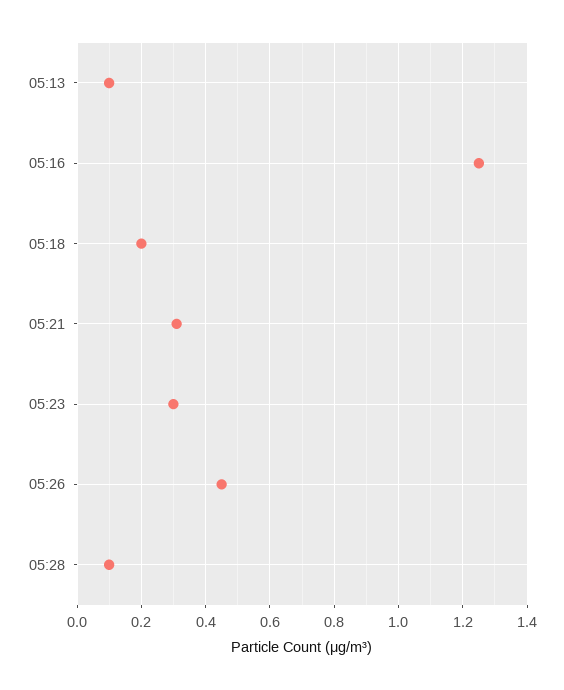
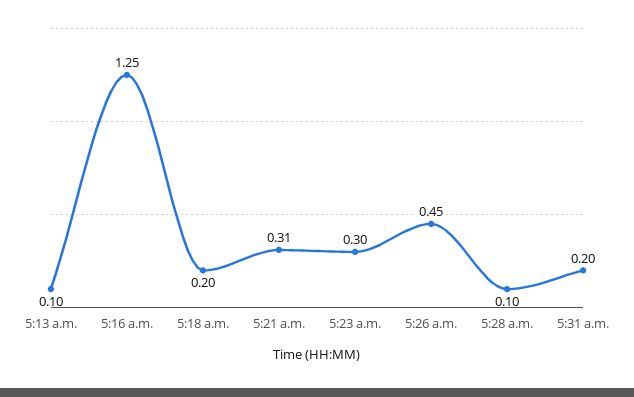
5:31 a.m.: none -> 0.2

